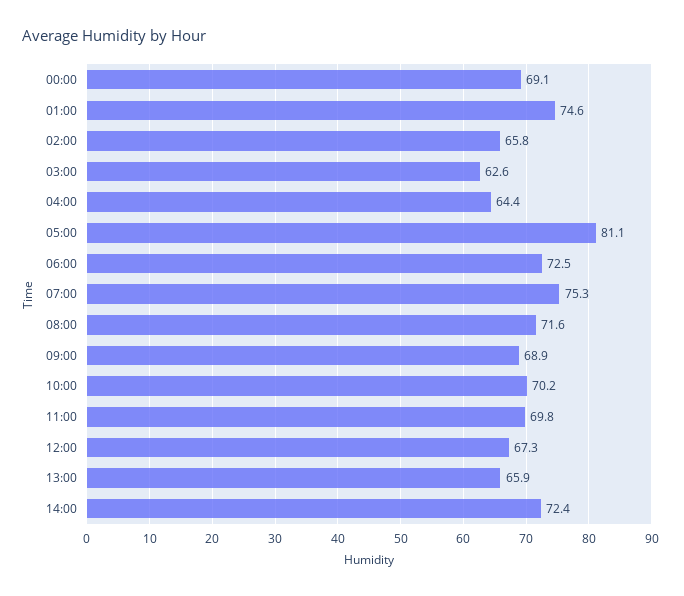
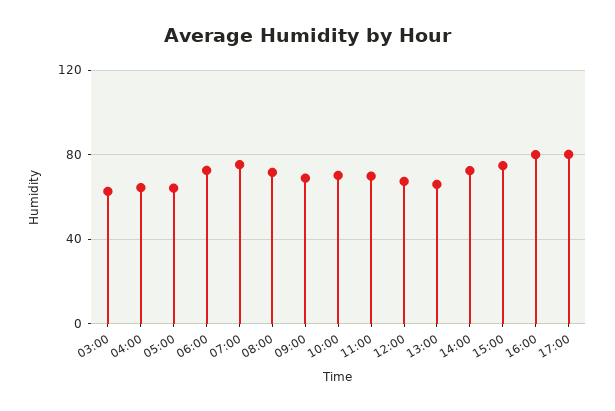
00:00: 69.1 -> none
01:00: 74.6 -> none
02:00: 65.8 -> none
05:00: 81.1 -> 65
15:00: none -> 75
16:00: none -> 80
17:00: none -> 80

